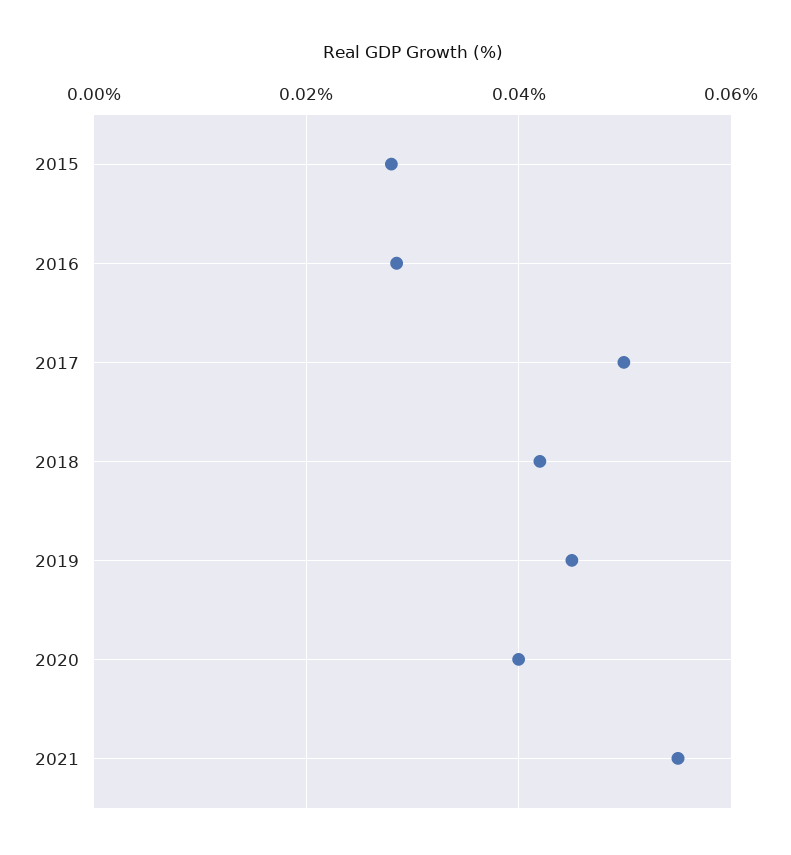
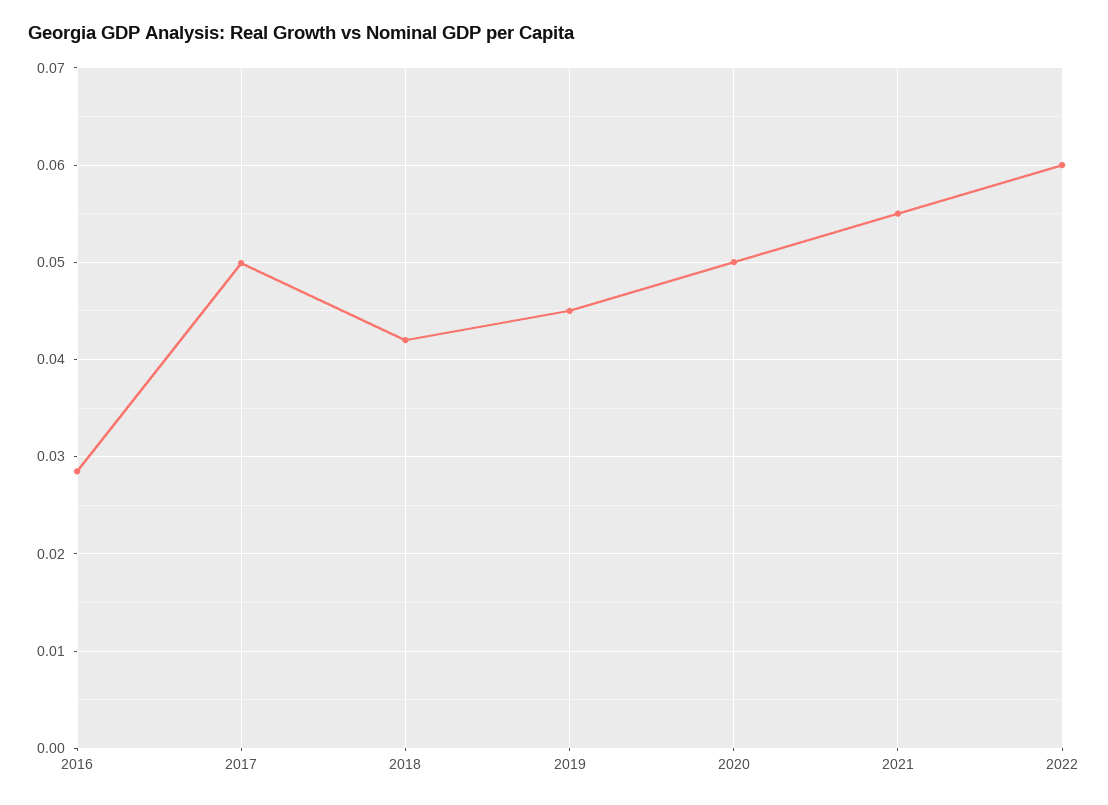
2015: 0.028 -> none
2020: 0.04 -> 0.05
2022: none -> 0.06

